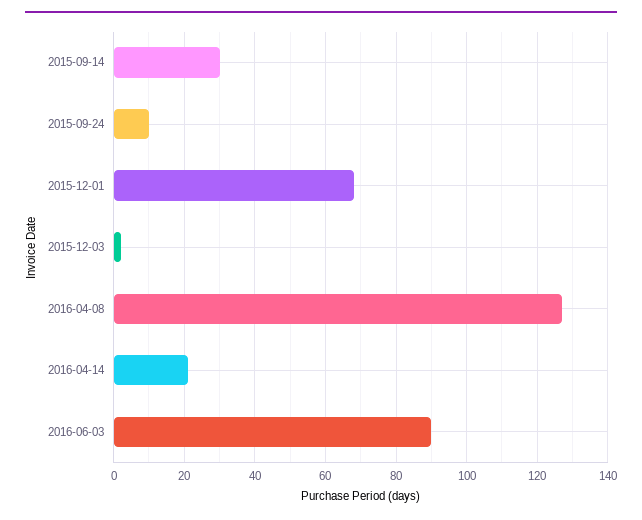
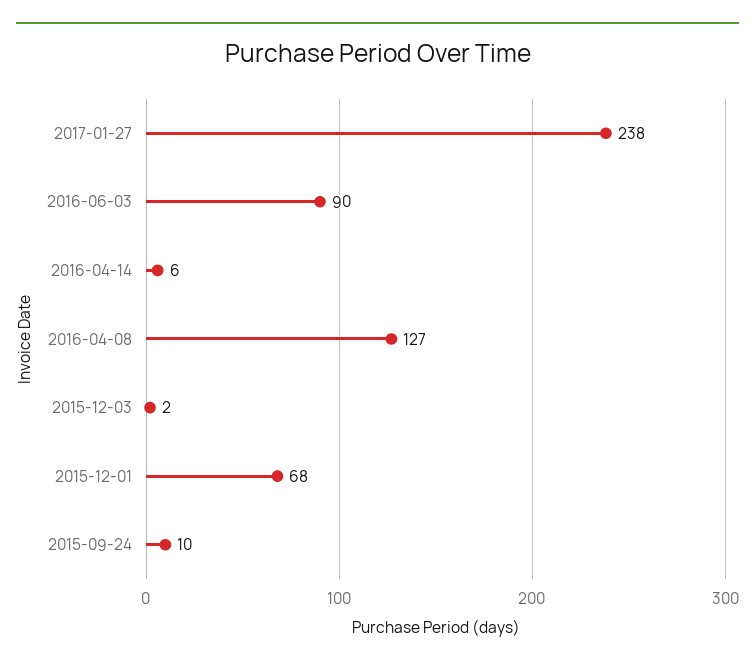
2015-09-14: 30 -> none
2016-04-14: 20 -> 6
2017-01-27: none -> 238

